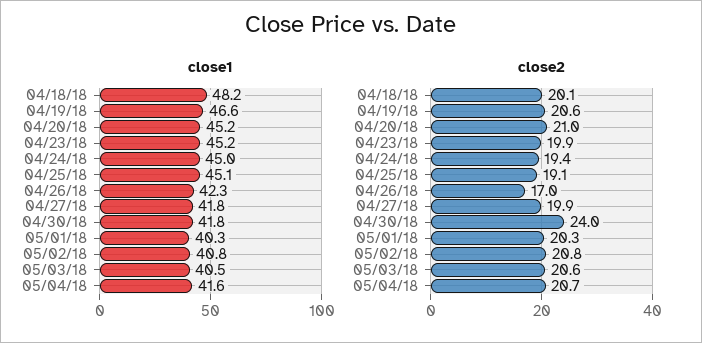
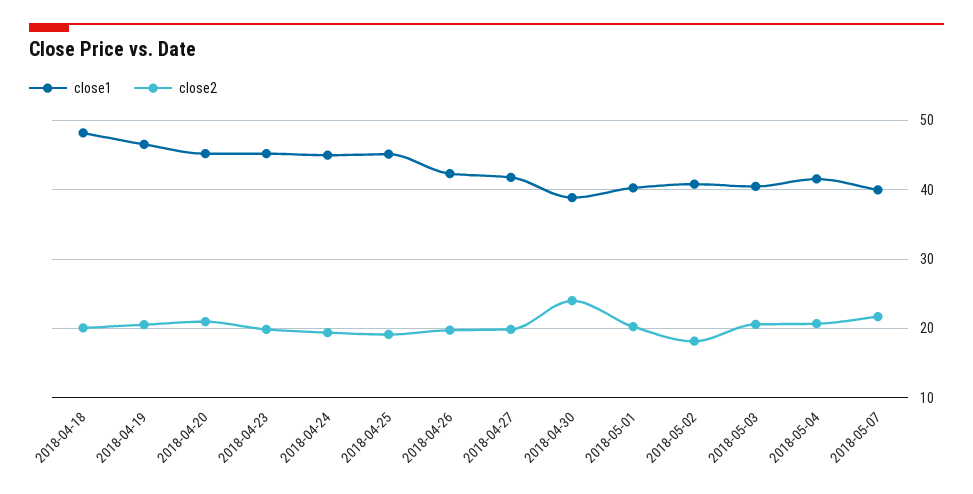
close1, 04/30/18: 41.8 -> 39
close2, 04/26/18: 17 -> 20
close2, 05/02/18: 20.8 -> 18
close1, 2018-05-07: none -> 40
close2, 2018-05-07: none -> 22

